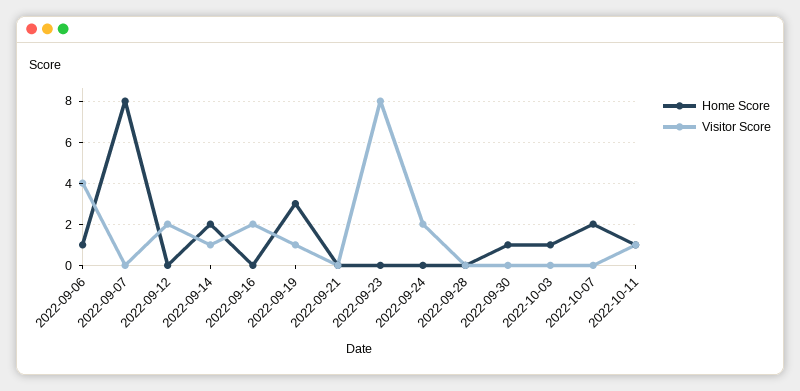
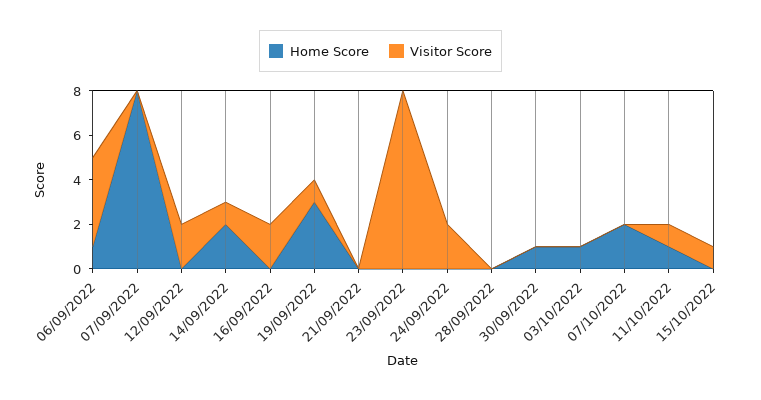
Home Score, 15/10/2022: none -> 0
Visitor Score, 15/10/2022: none -> 1

